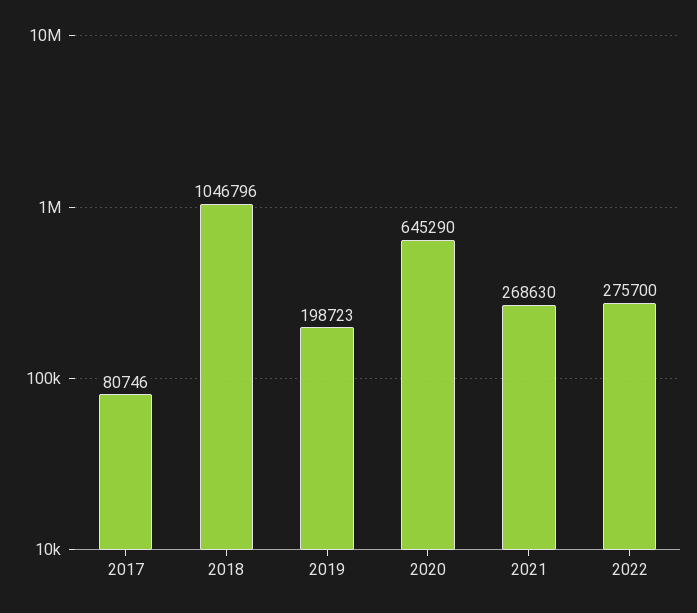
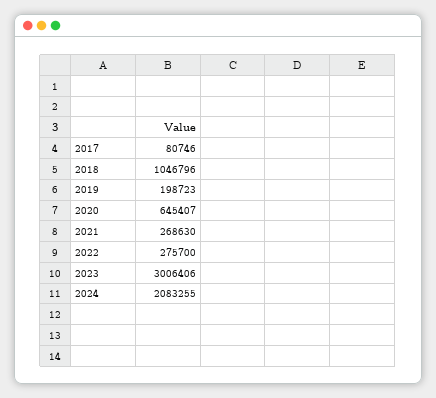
2020: 645290 -> 645407
2023: none -> 3006406
2024: none -> 2083255

